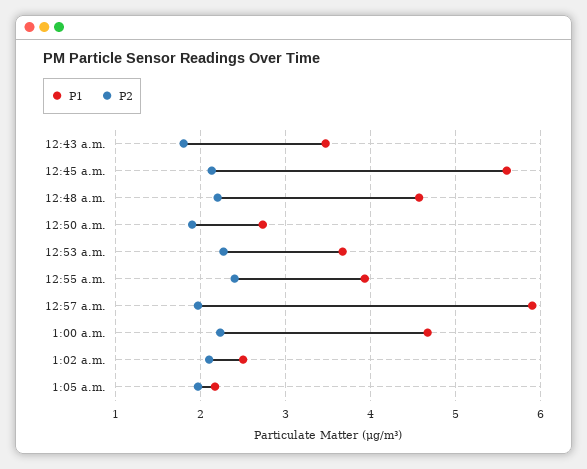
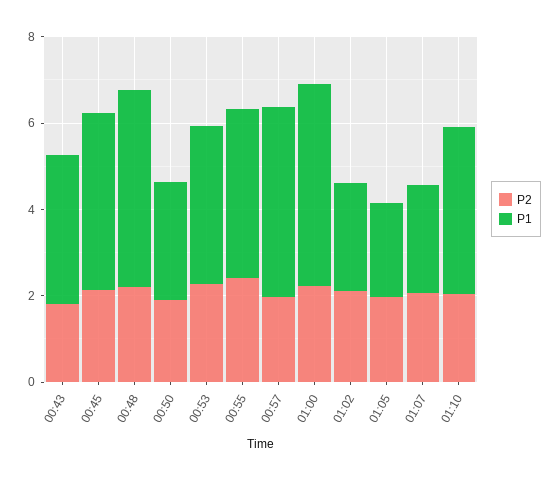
P1, 12:45 a.m.: 5.6 -> 4
P1, 12:57 a.m.: 5.9 -> 4.5
P2, 01:07: none -> 2
P1, 01:07: none -> 2.5
P2, 01:10: none -> 2
P1, 01:10: none -> 4

